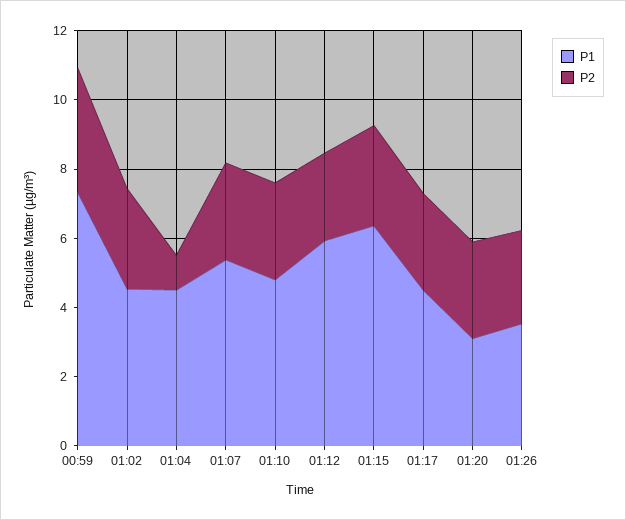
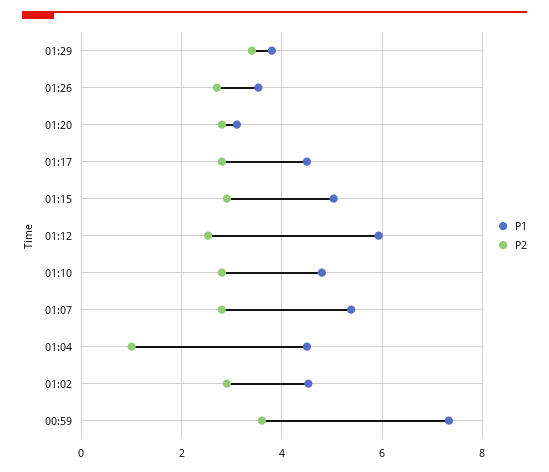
P1, 01:15: 6.5 -> 5
P1, 01:29: none -> 3.8
P2, 01:29: none -> 3.4

